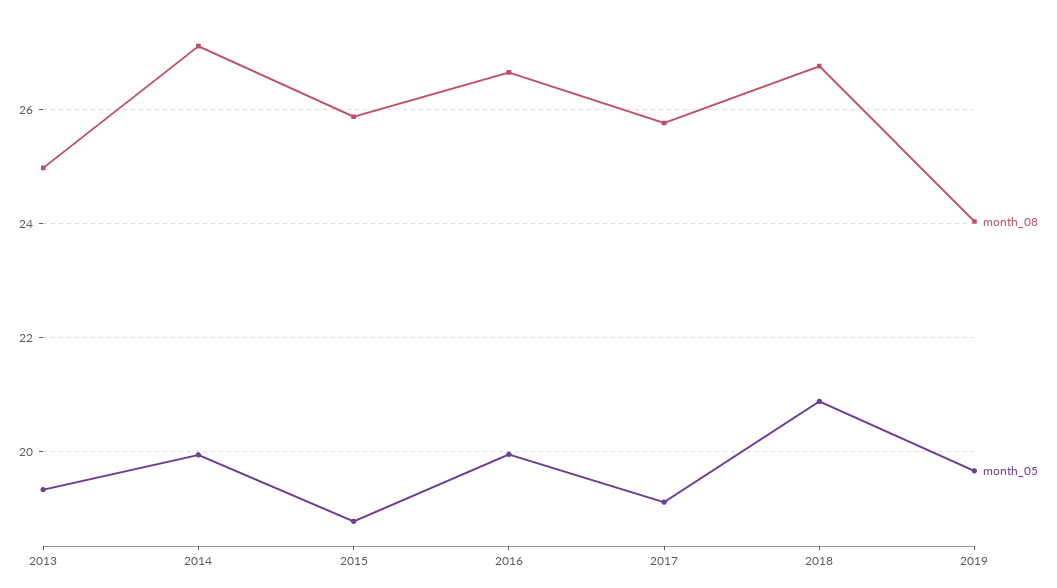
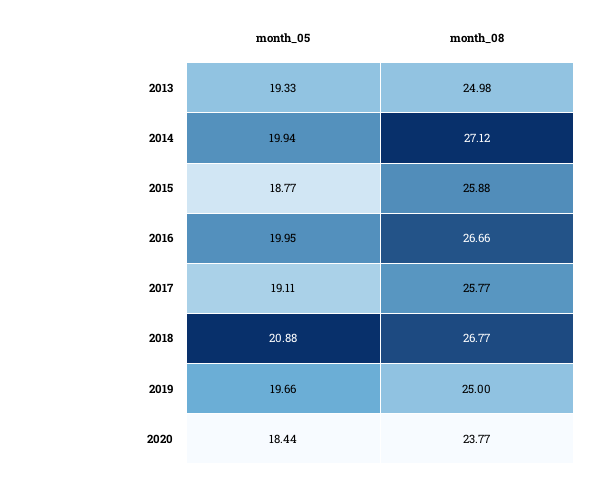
month_08, 2019: 24 -> 25
month_05, 2020: none -> 18.44
month_08, 2020: none -> 23.77

